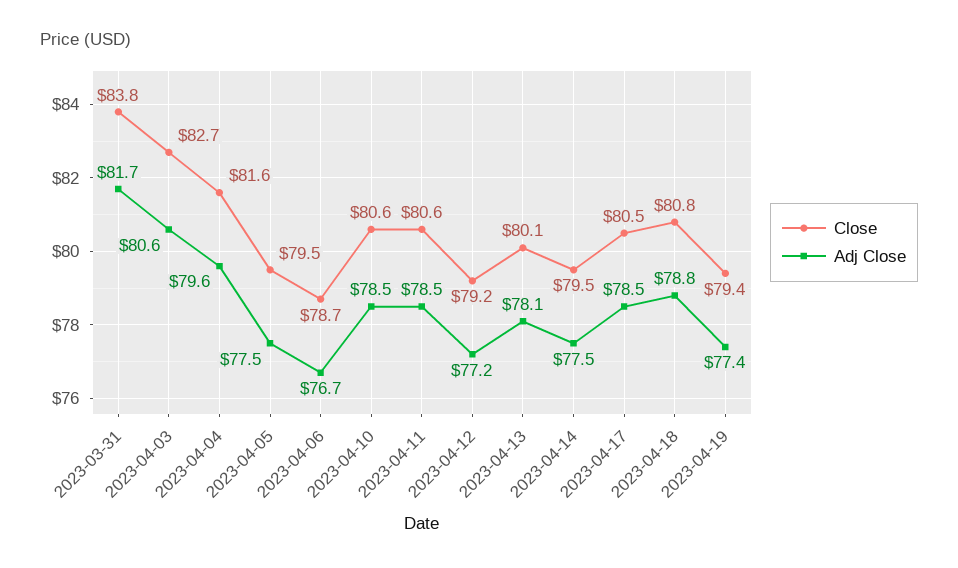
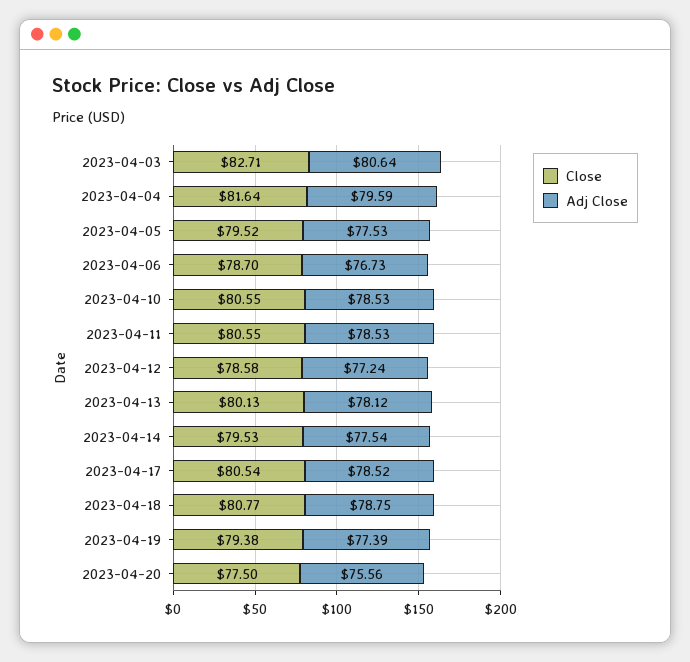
Close, 2023-03-31: 83.8 -> none
Adj Close, 2023-03-31: 81.7 -> none
Close, 2023-04-12: 79.2 -> 78.58
Close, 2023-04-20: none -> 77.5
Adj Close, 2023-04-20: none -> 75.56

